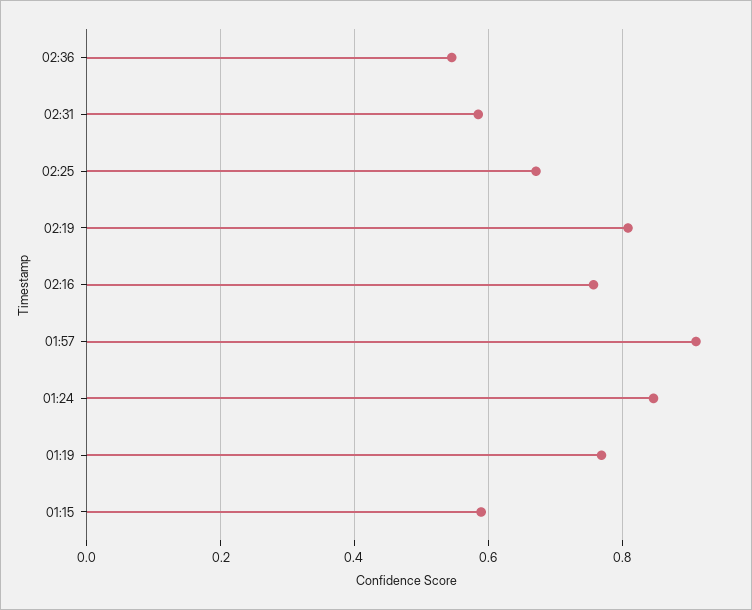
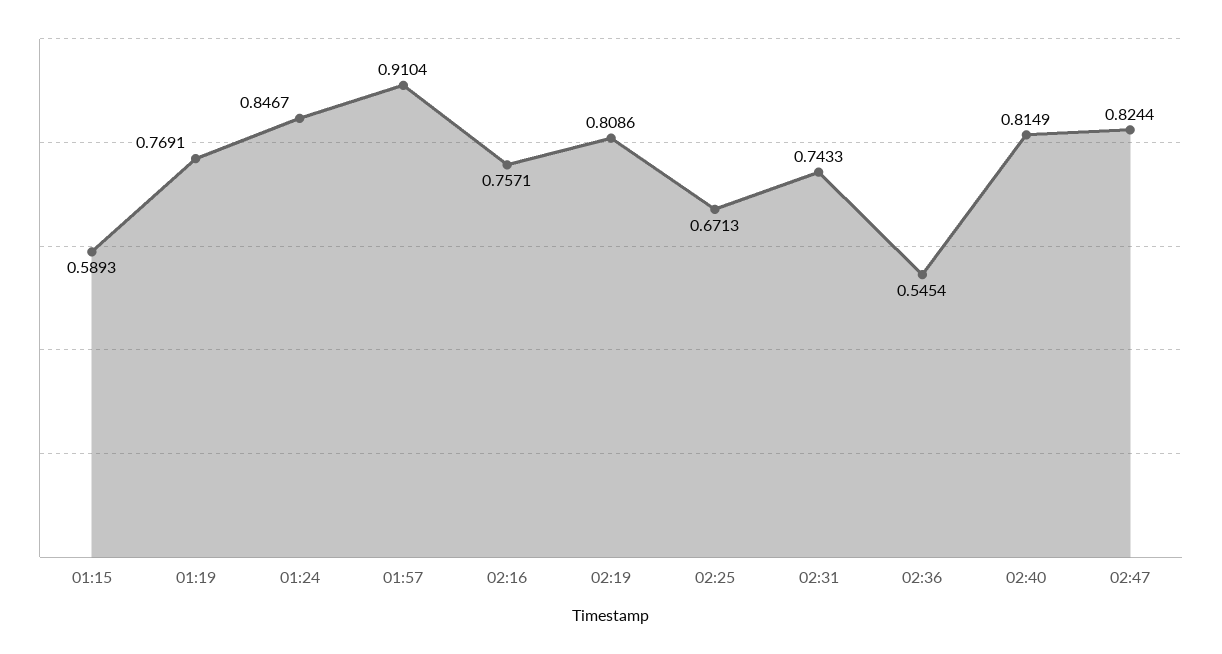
02:31: 0.58 -> 0.7433
02:40: none -> 0.8149
02:47: none -> 0.8244

